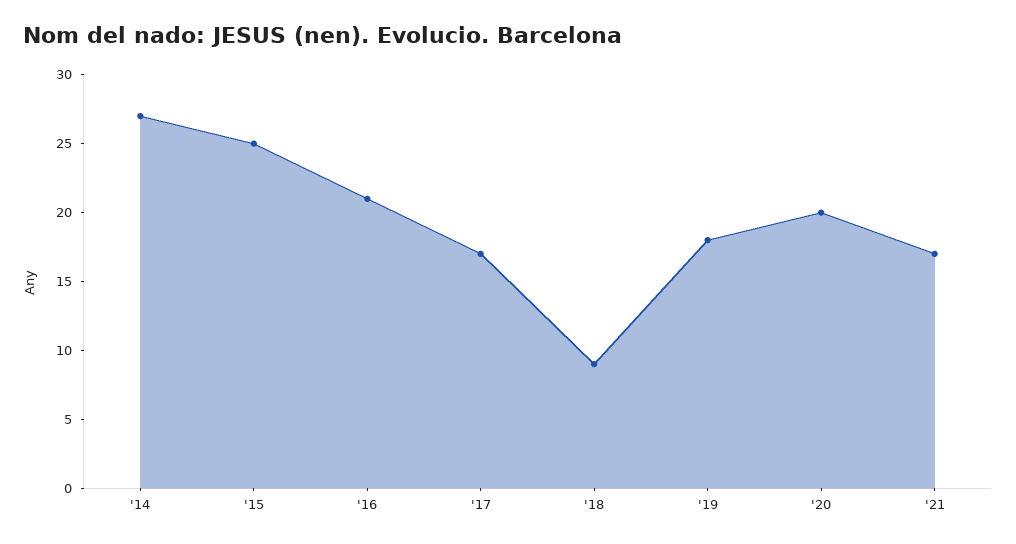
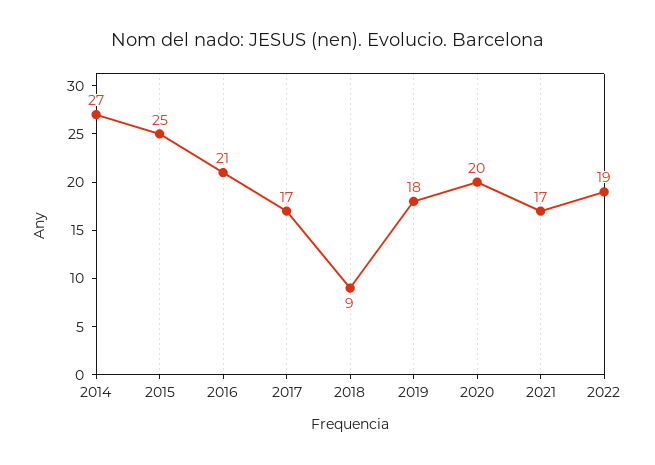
2022: none -> 19

